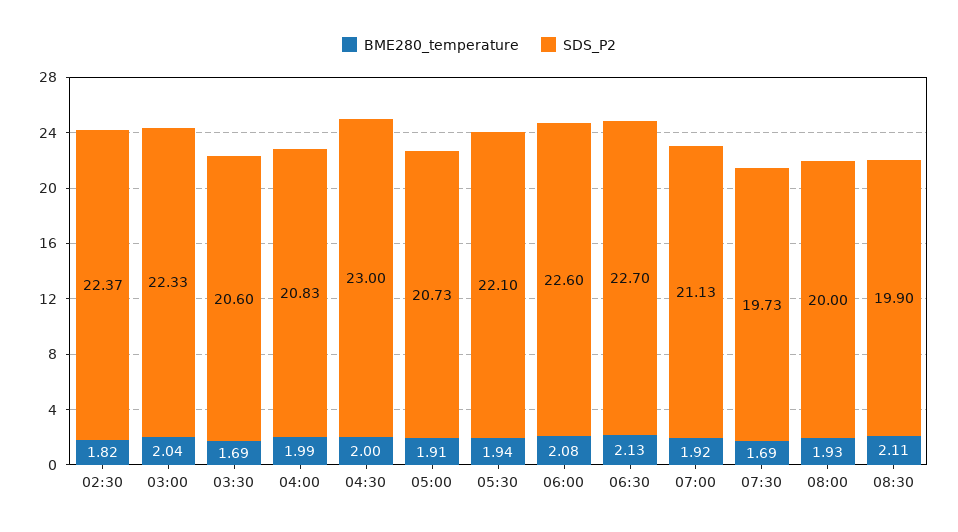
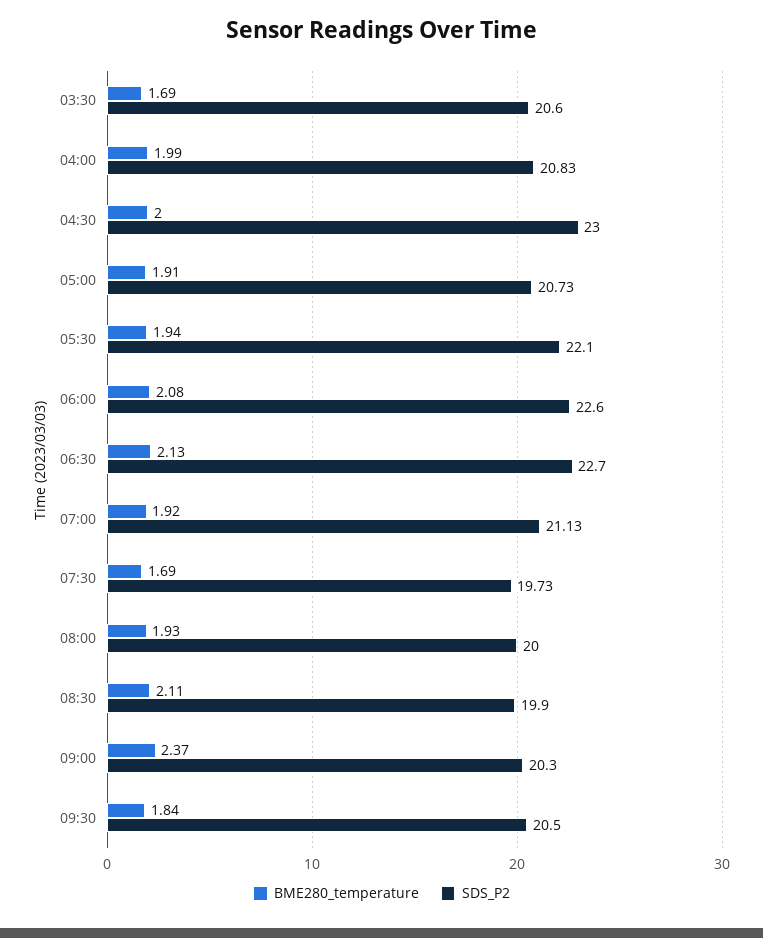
BME280_temperature, 02:30: 1.82 -> none
SDS_P2, 02:30: 22.37 -> none
BME280_temperature, 03:00: 2.04 -> none
SDS_P2, 03:00: 22.33 -> none
BME280_temperature, 09:00: none -> 2.37
SDS_P2, 09:00: none -> 20.3
BME280_temperature, 09:30: none -> 1.84
SDS_P2, 09:30: none -> 20.5

